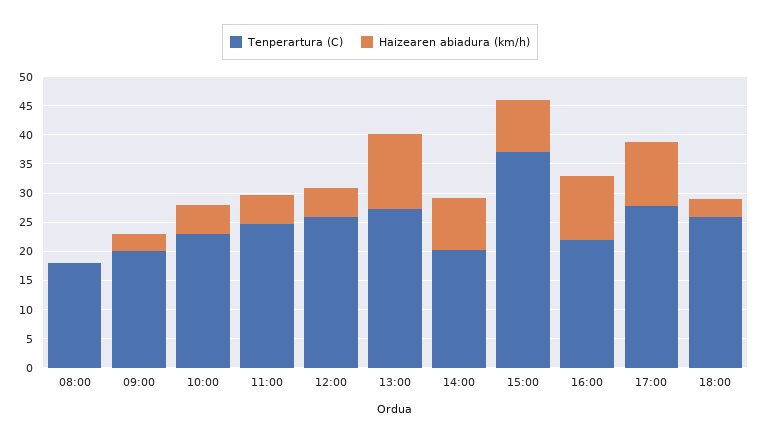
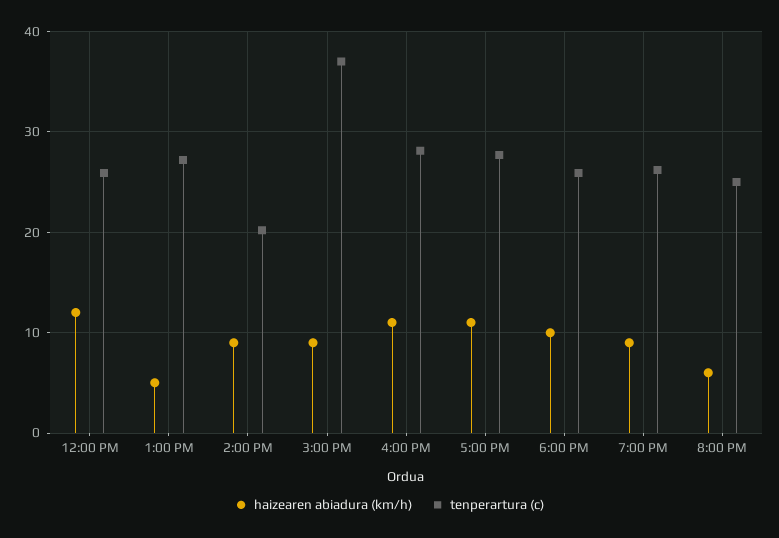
Tenperartura (C), 08:00: 17.5 -> none
Haizearen abiadura (km/h), 08:00: 0 -> none
Tenperartura (C), 09:00: 20 -> none
Haizearen abiadura (km/h), 09:00: 2.5 -> none
Tenperartura (C), 10:00: 22.5 -> none
Haizearen abiadura (km/h), 10:00: 5 -> none
Tenperartura (C), 11:00: 25 -> none
Haizearen abiadura (km/h), 11:00: 5 -> none
Haizearen abiadura (km/h), 12:00: 5 -> 12
Haizearen abiadura (km/h), 13:00: 12.5 -> 5
Tenperartura (C), 16:00: 22.5 -> 28
Haizearen abiadura (km/h), 18:00: 2.5 -> 10
Haizearen abiadura (km/h), 7:00 PM: none -> 9
Tenperartura (C), 7:00 PM: none -> 26
Haizearen abiadura (km/h), 8:00 PM: none -> 6
Tenperartura (C), 8:00 PM: none -> 25

